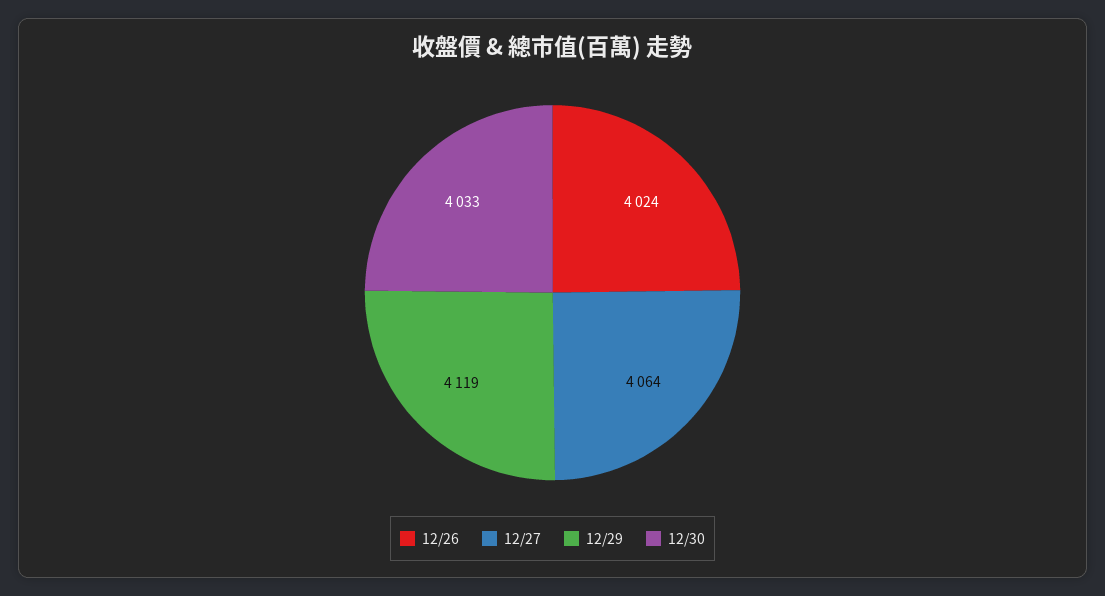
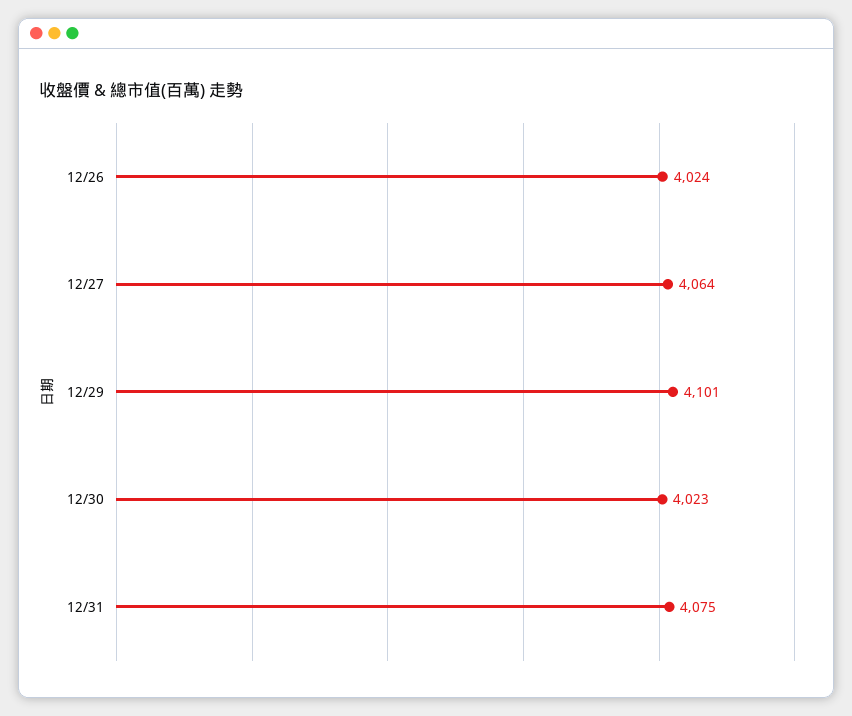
12/29: 4119 -> 4101
12/30: 4033 -> 4023
12/31: none -> 4075

